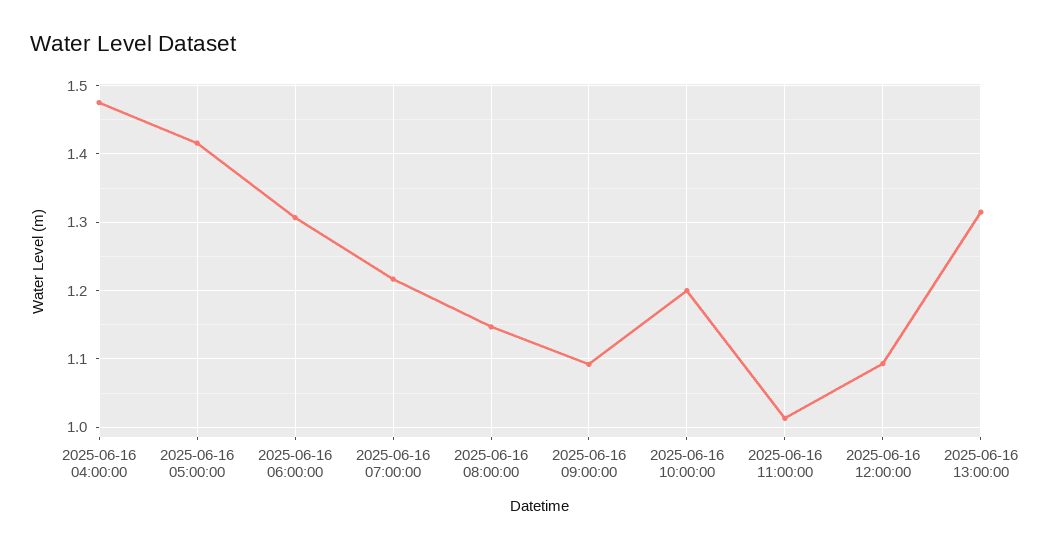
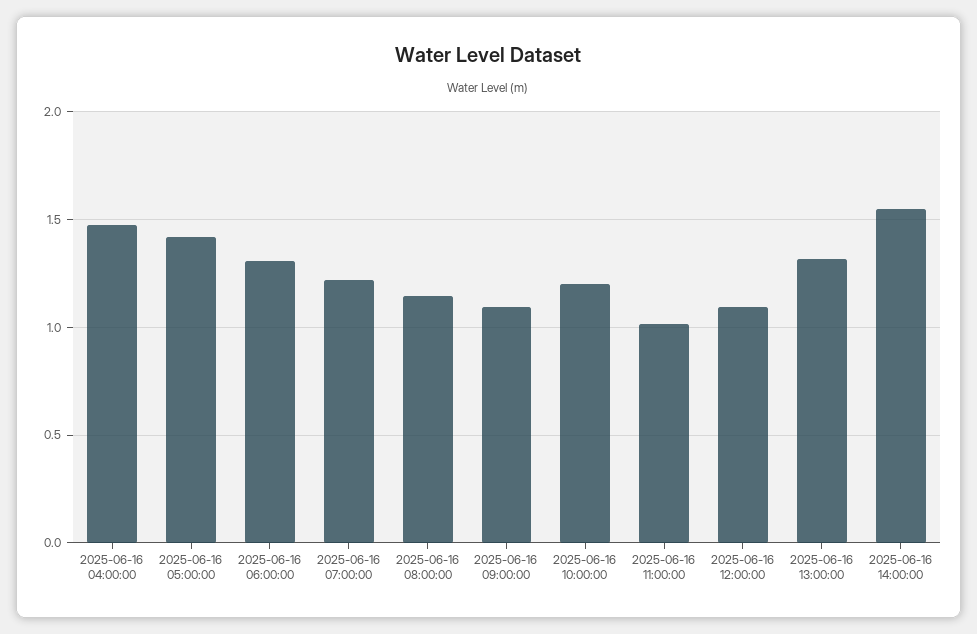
2025-06-16 14:00:00: none -> 1.55

